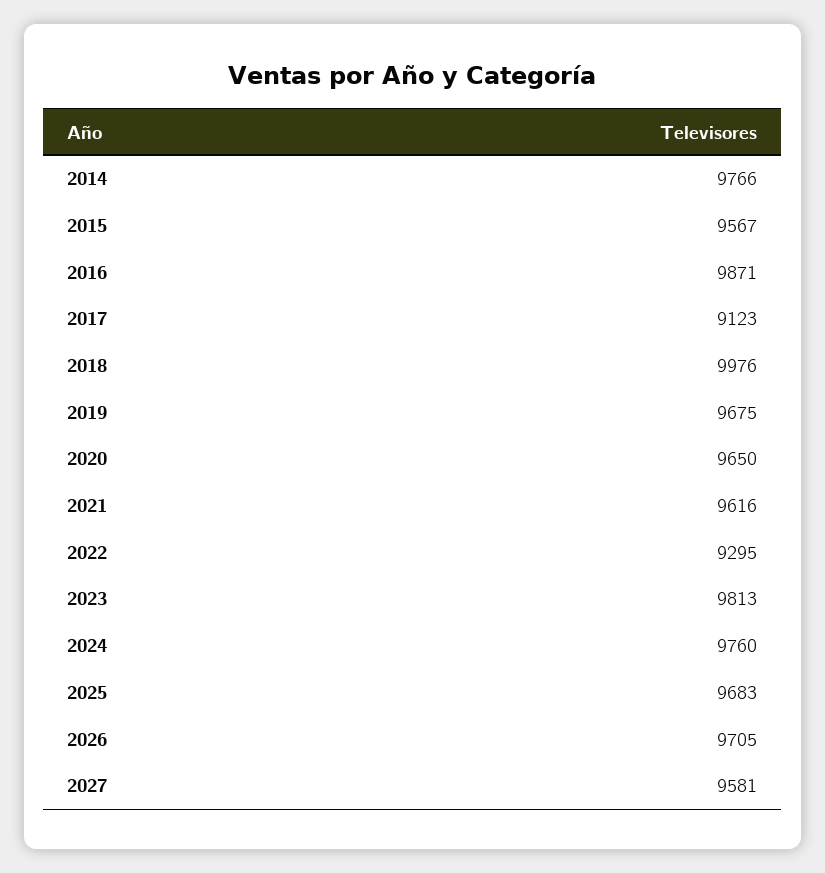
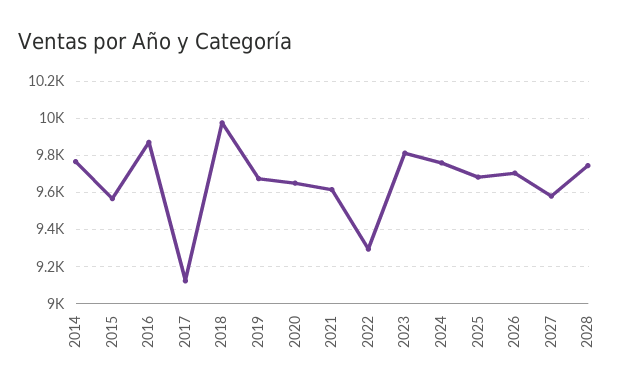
2028: none -> 9750

